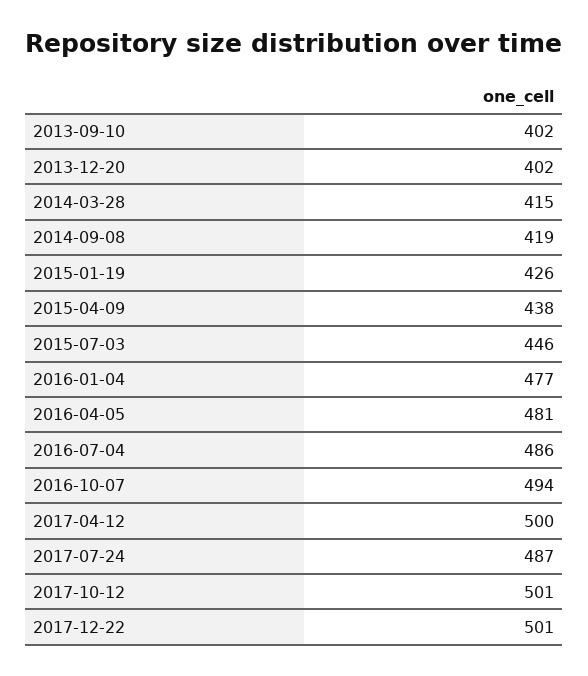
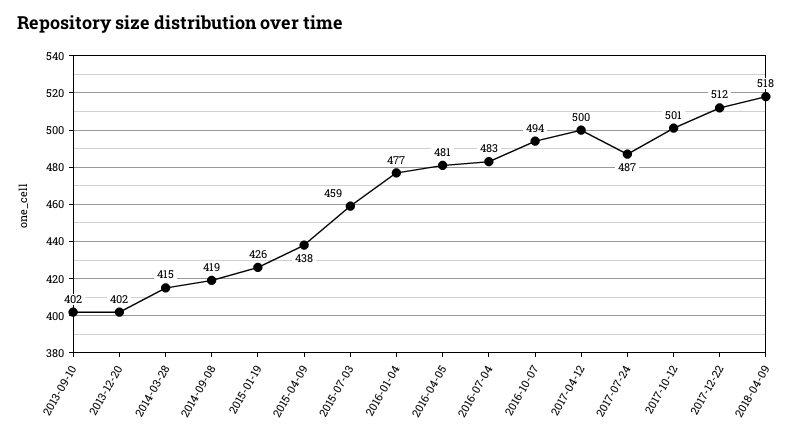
2015-07-03: 446 -> 459
2016-07-04: 486 -> 483
2017-12-22: 501 -> 512
2018-04-09: none -> 518

